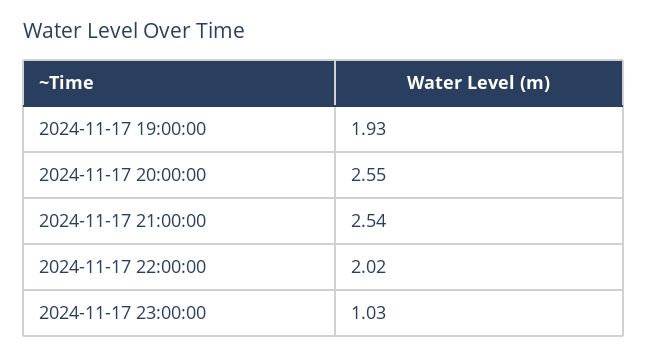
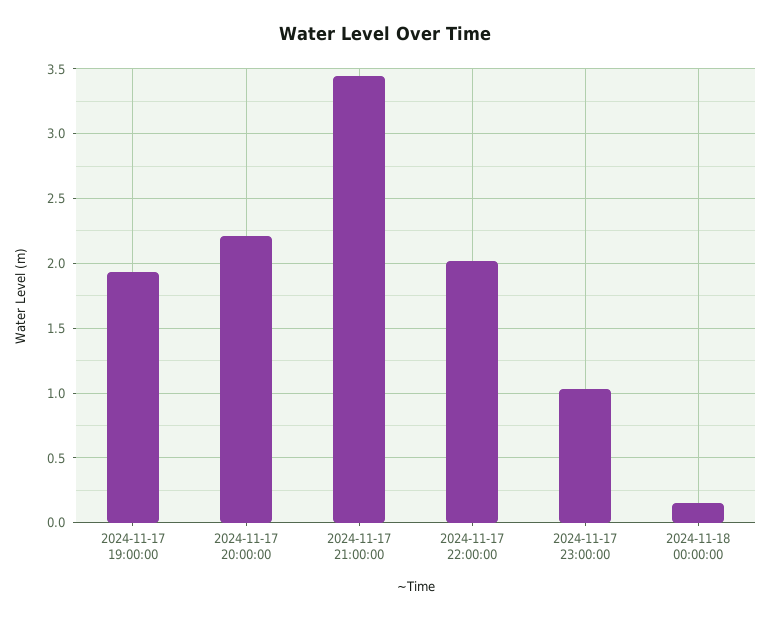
2024-11-17 20:00:00: 2.55 -> 2.2
2024-11-17 21:00:00: 2.54 -> 3.45
2024-11-18 00:00:00: none -> 0.15

